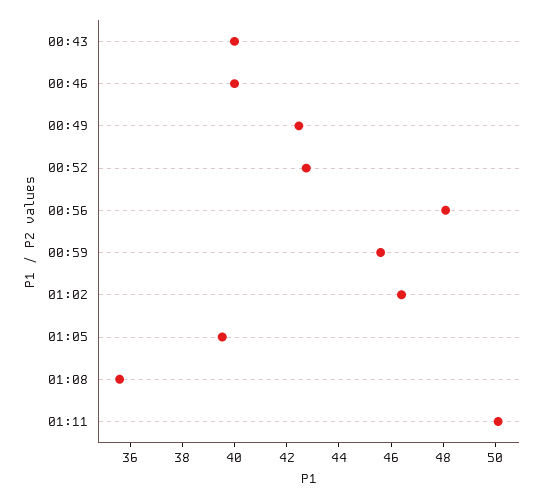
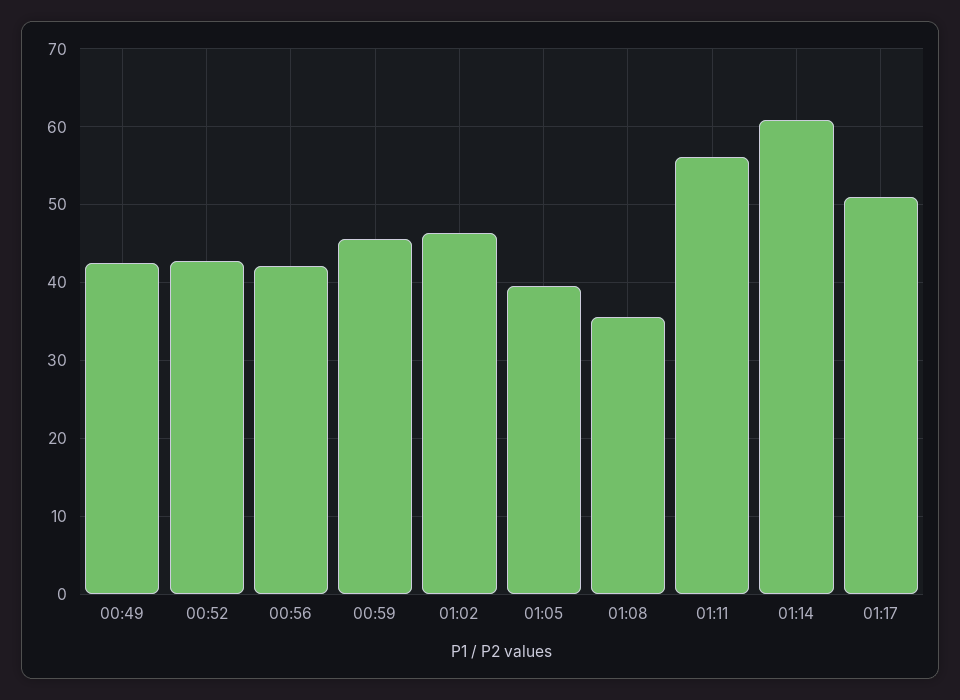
00:43: 40 -> none
00:46: 40 -> none
00:56: 48 -> 42
01:11: 50 -> 56
01:14: none -> 61
01:17: none -> 51

